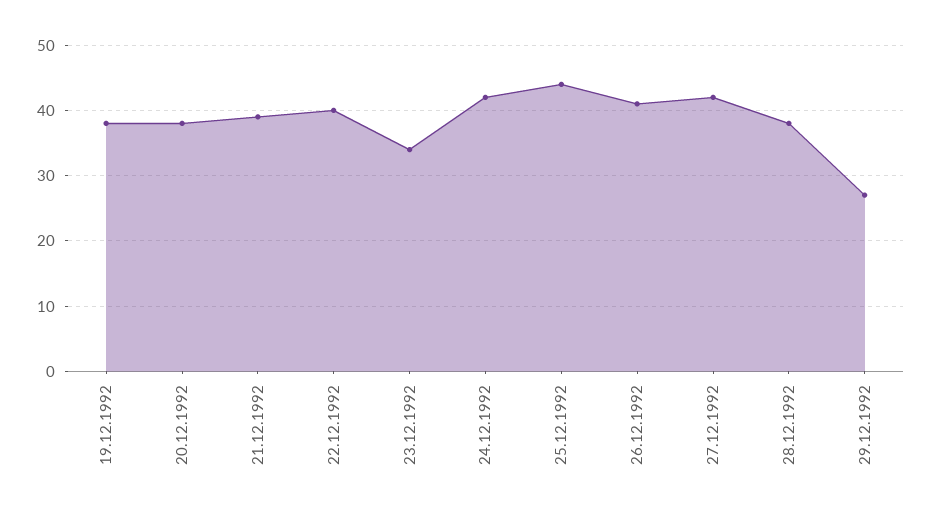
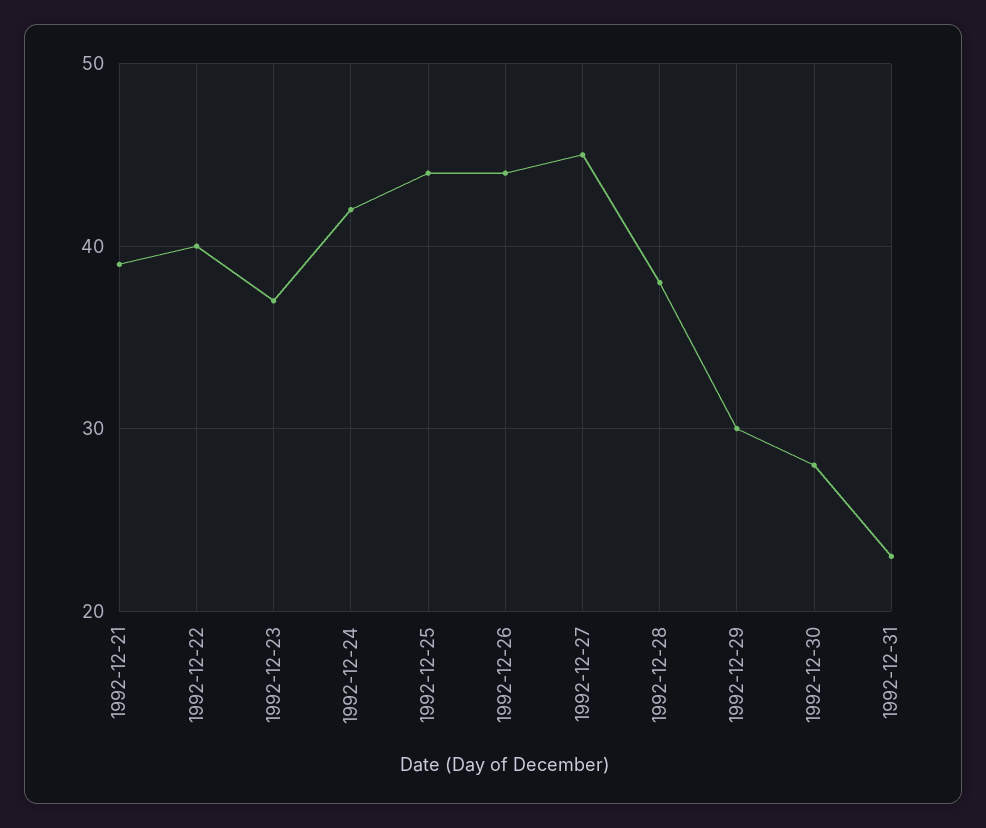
19.12.1992: 38 -> none
20.12.1992: 38 -> none
23.12.1992: 34 -> 37
26.12.1992: 41 -> 44
27.12.1992: 42 -> 45
29.12.1992: 27 -> 30
1992-12-30: none -> 28
1992-12-31: none -> 23

